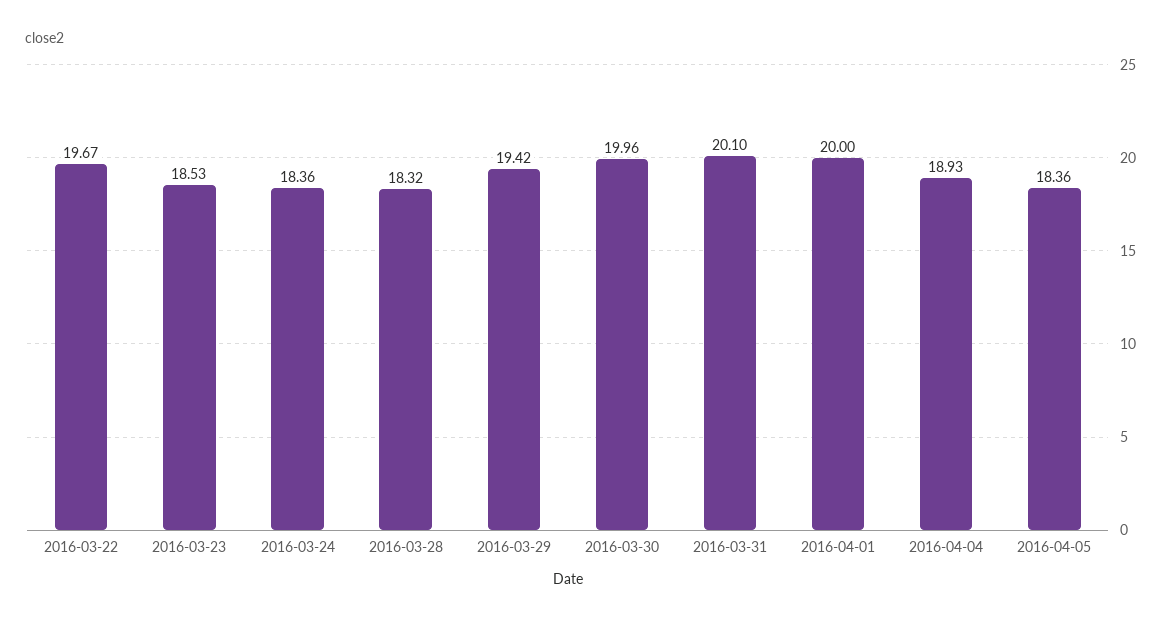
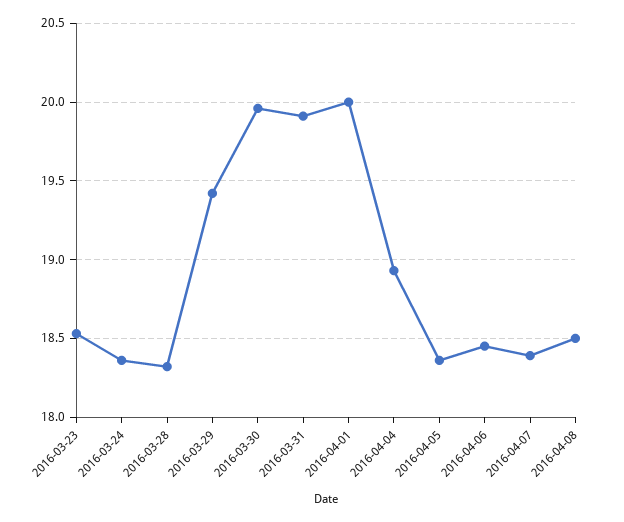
2016-03-22: 19.67 -> none
2016-03-31: 20.1 -> 19.9
2016-04-06: none -> 18.45
2016-04-07: none -> 18.4
2016-04-08: none -> 18.5

